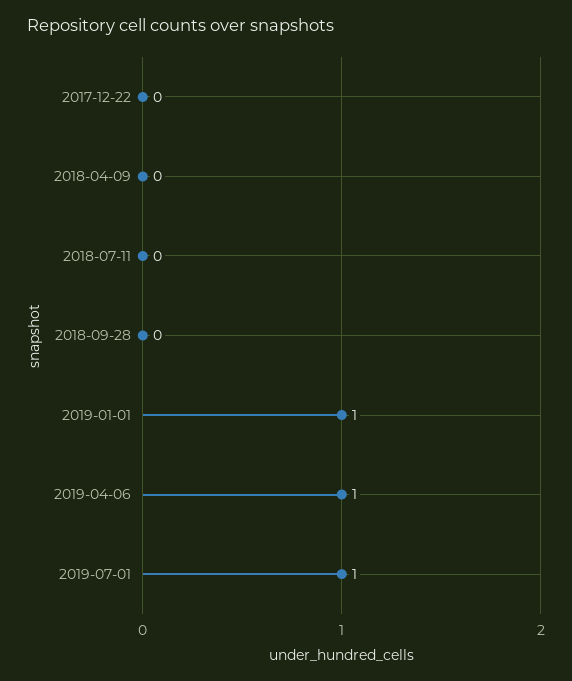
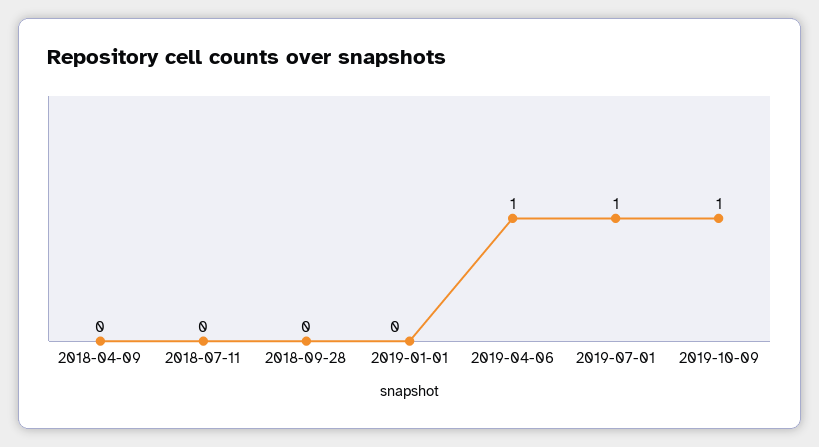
2017-12-22: 0 -> none
2019-01-01: 1 -> 0
2019-10-09: none -> 1

